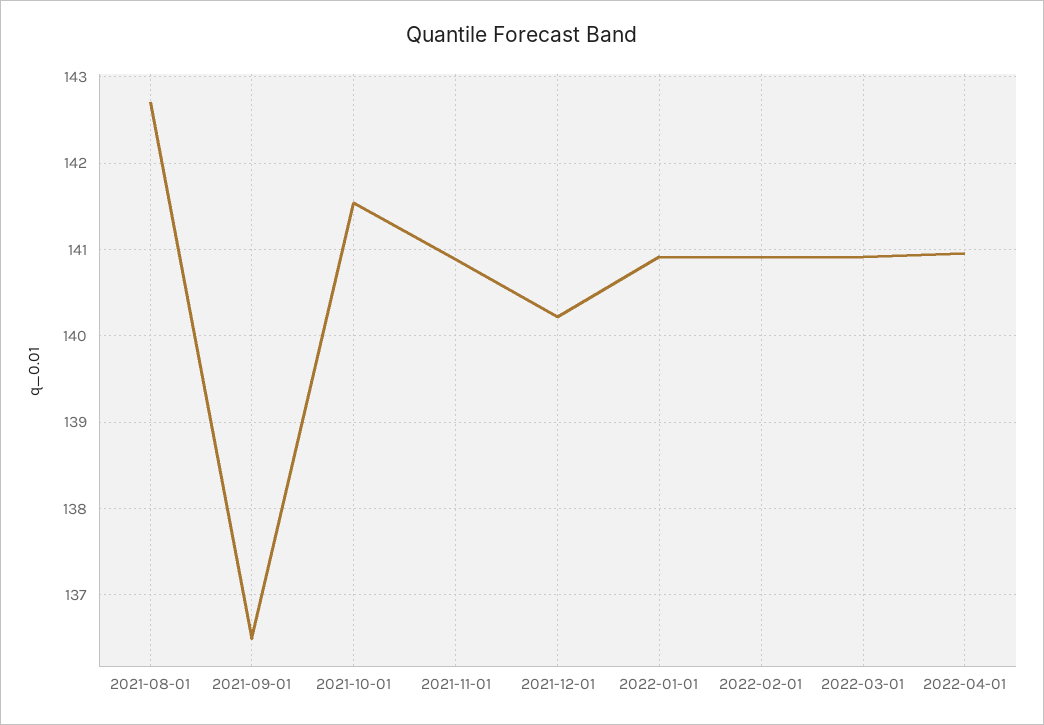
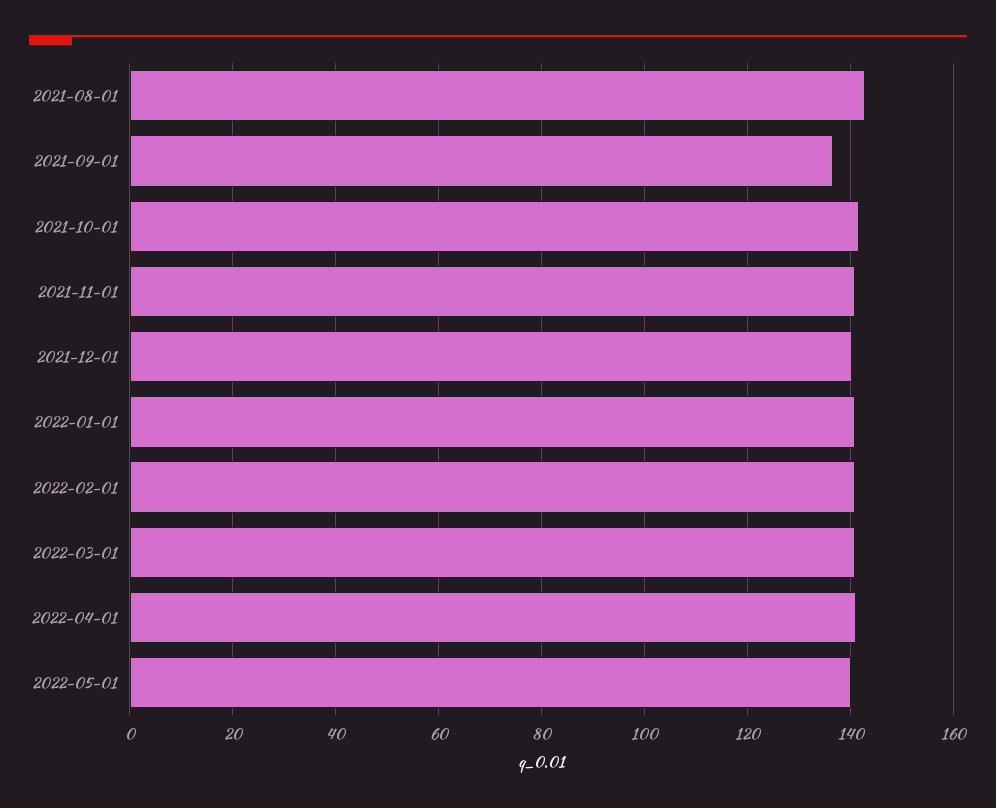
2022-05-01: none -> 140

